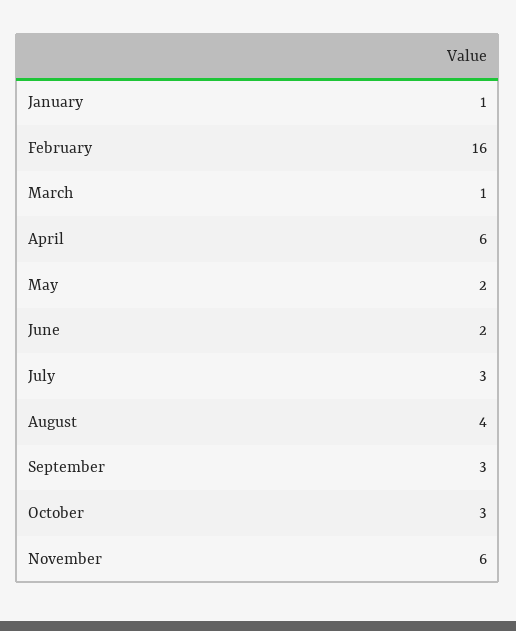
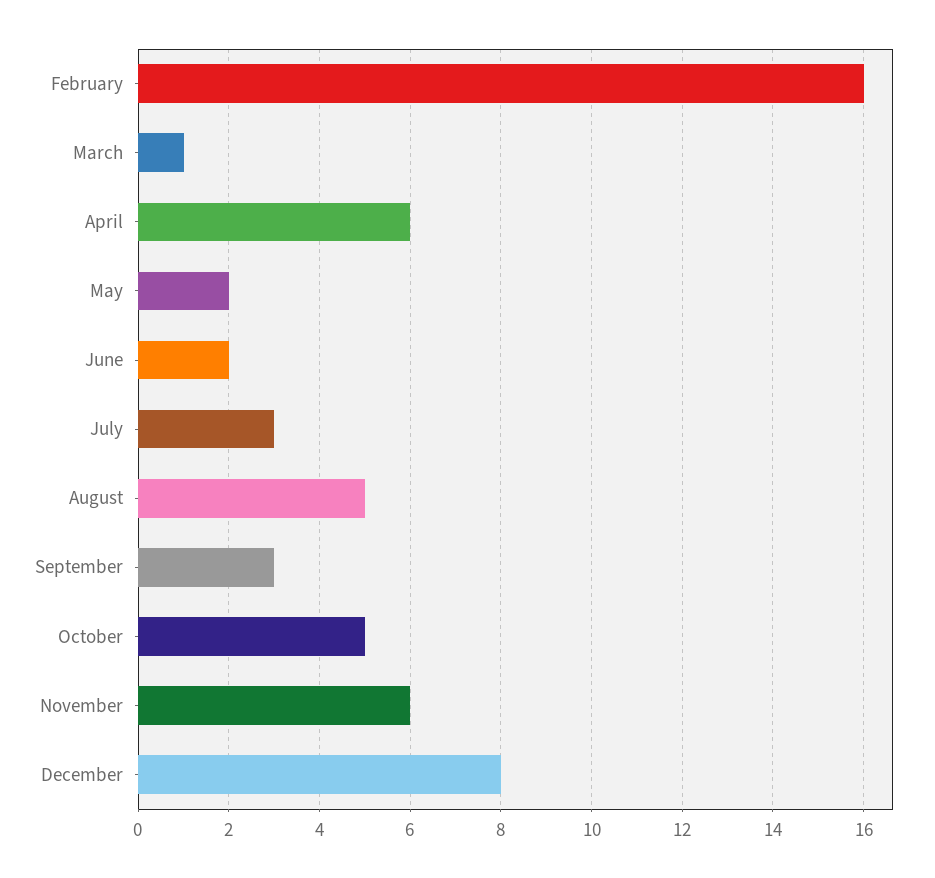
January: 1 -> none
August: 4 -> 5
October: 3 -> 5
December: none -> 8

